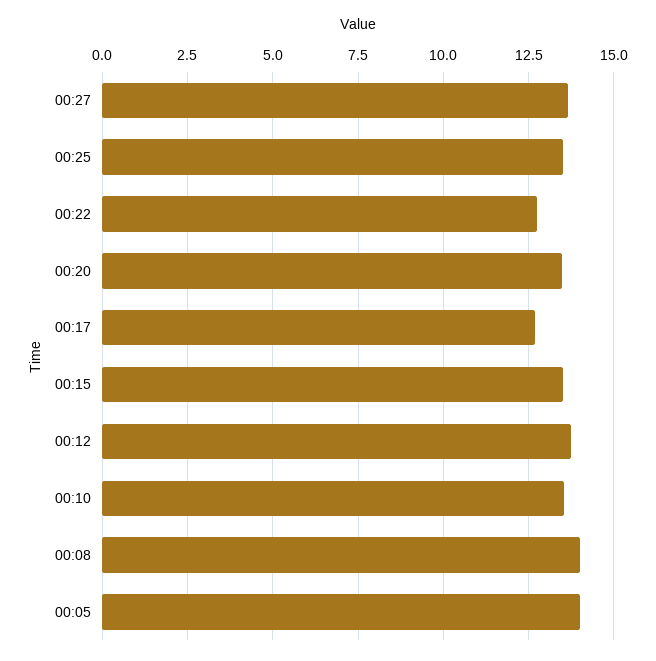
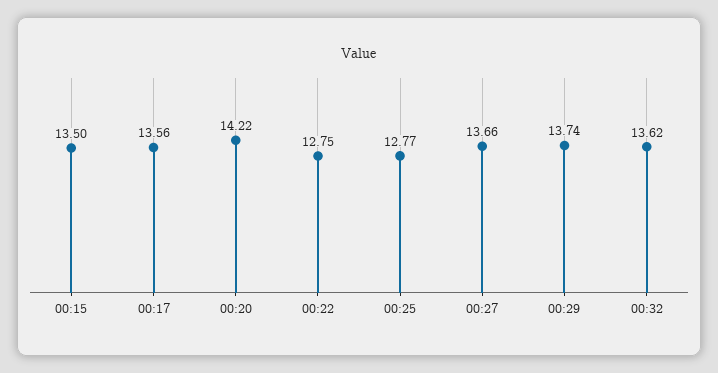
00:25: 13.5 -> 12.77
00:20: 13.5 -> 14.22
00:17: 12.75 -> 13.56
00:12: 13.75 -> none
00:10: 13.5 -> none
00:08: 14 -> none
00:05: 14 -> none
00:29: none -> 13.74
00:32: none -> 13.62

